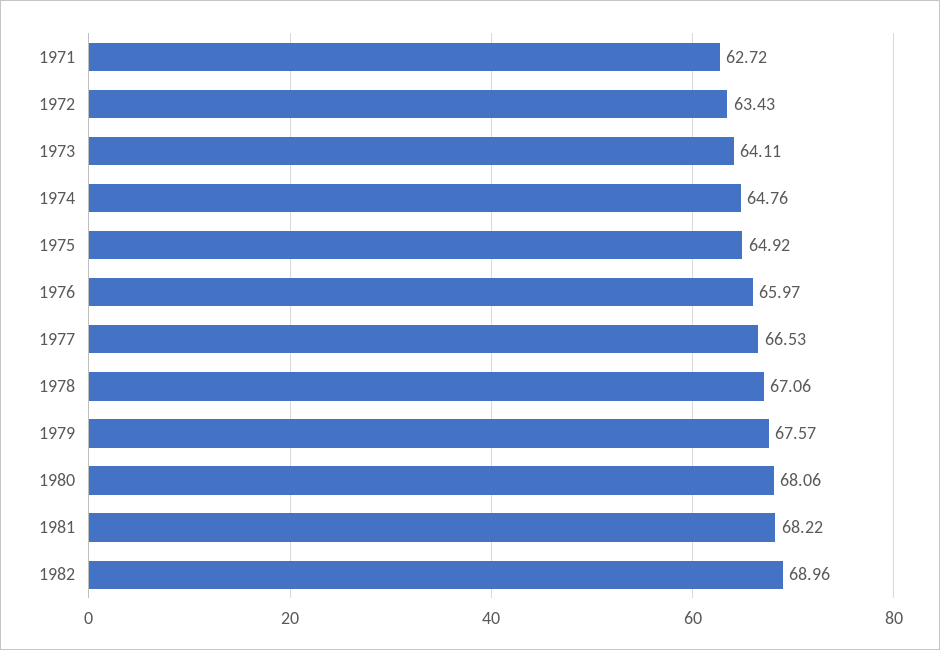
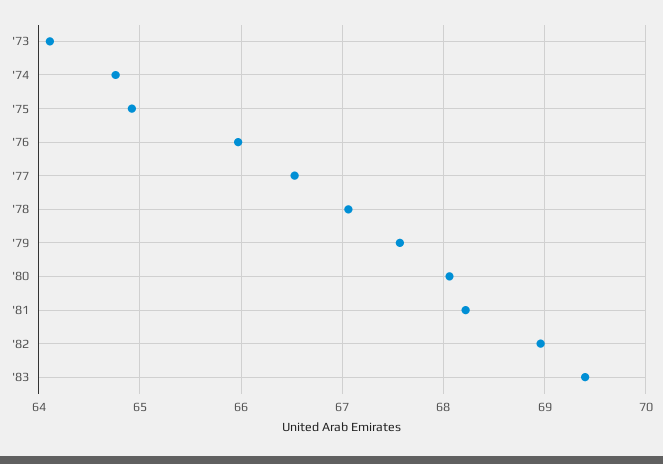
1971: 62.72 -> none
1972: 63.43 -> none
'83: none -> 69.4

